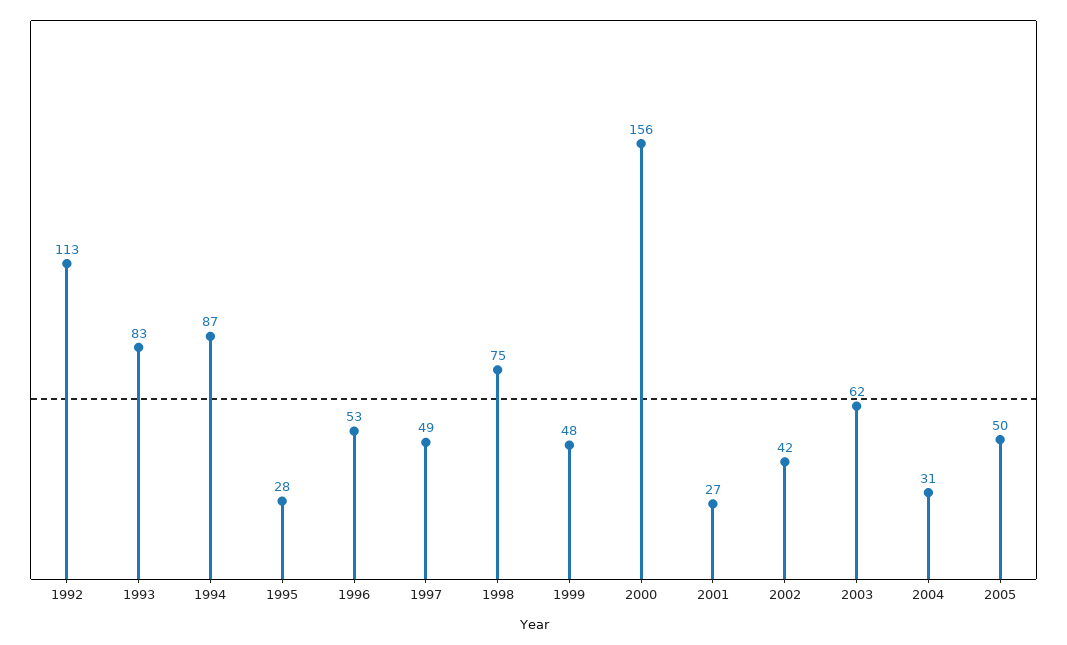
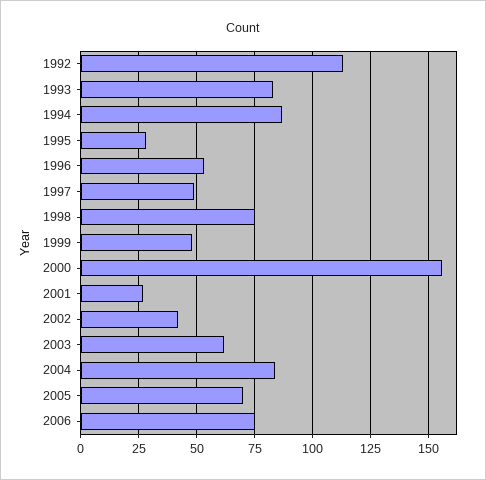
2004: 31 -> 85
2005: 50 -> 70
2006: none -> 75

